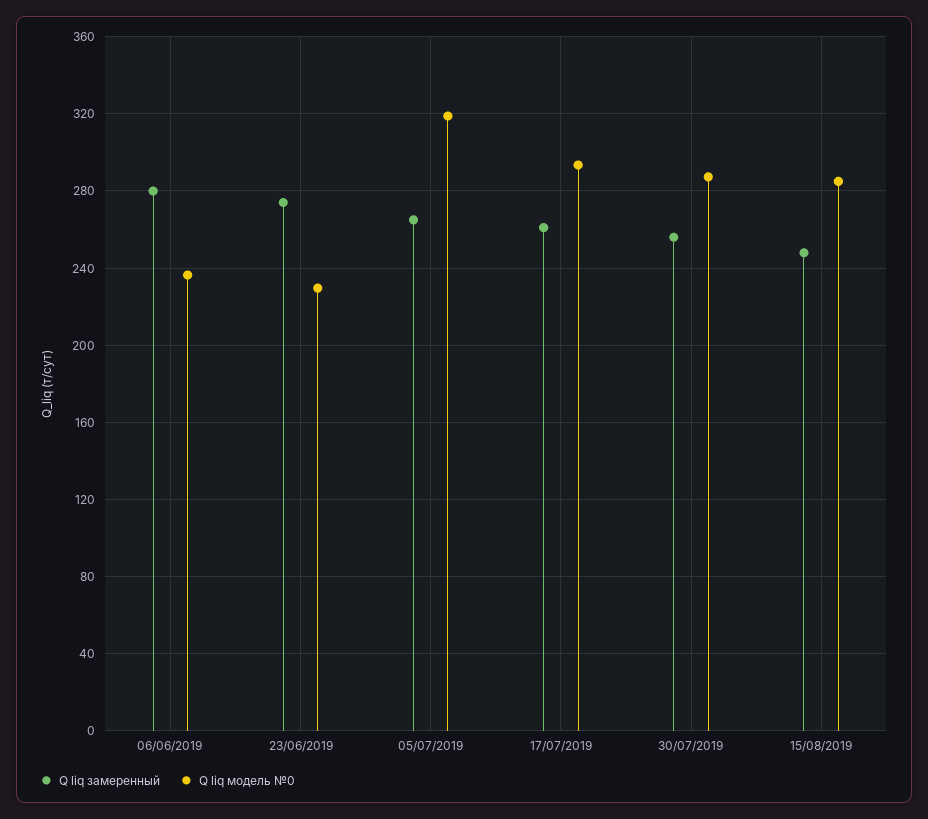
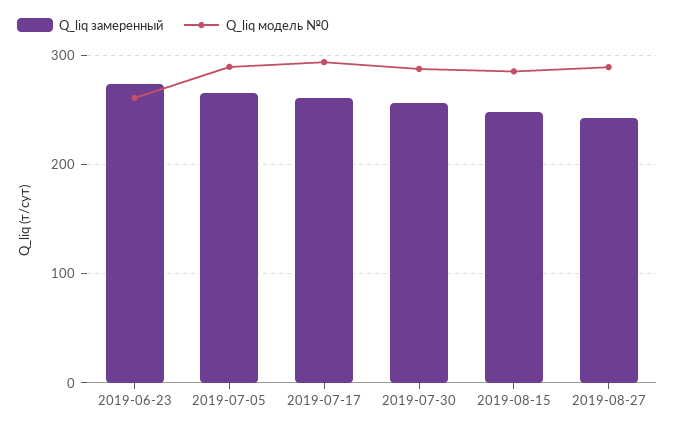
Q liq замеренный, 06/06/2019: 280 -> none
Q liq модель №0, 06/06/2019: 235 -> none
Q liq модель №0, 23/06/2019: 230 -> 260
Q liq модель №0, 05/07/2019: 320 -> 290
Q liq замеренный, 2019-08-27: none -> 240
Q liq модель №0, 2019-08-27: none -> 290

